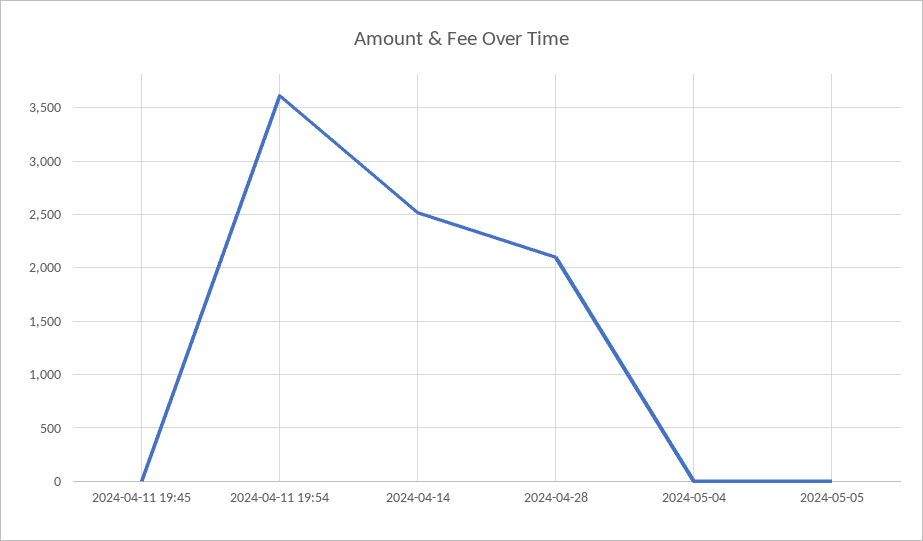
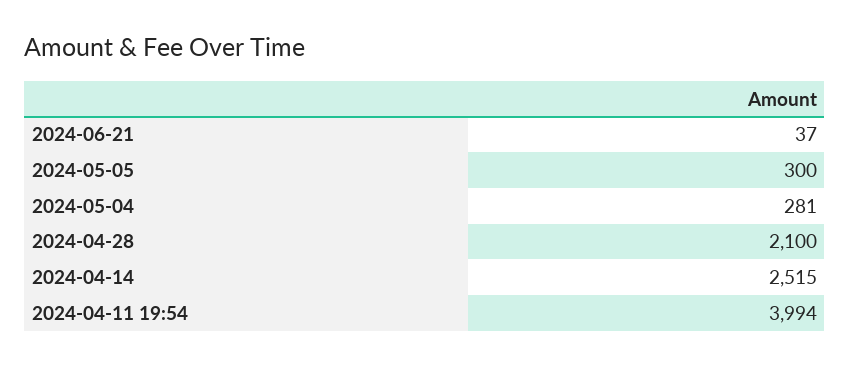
2024-04-11 19:45: 0 -> none
2024-04-11 19:54: 3600 -> 3994
2024-05-04: 0 -> 281
2024-05-05: 0 -> 300
2024-06-21: none -> 37

